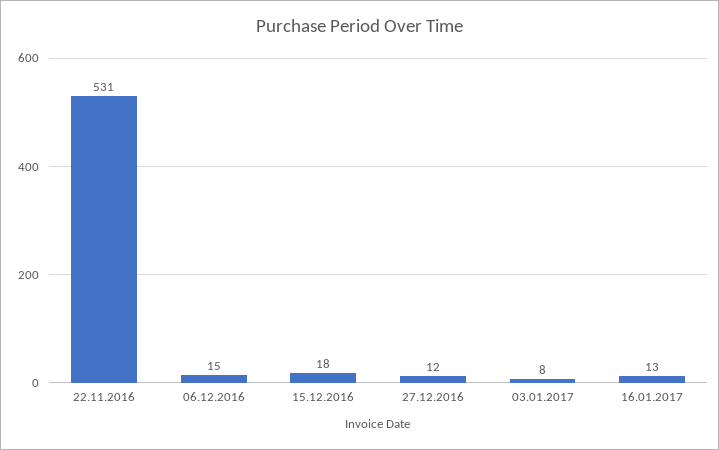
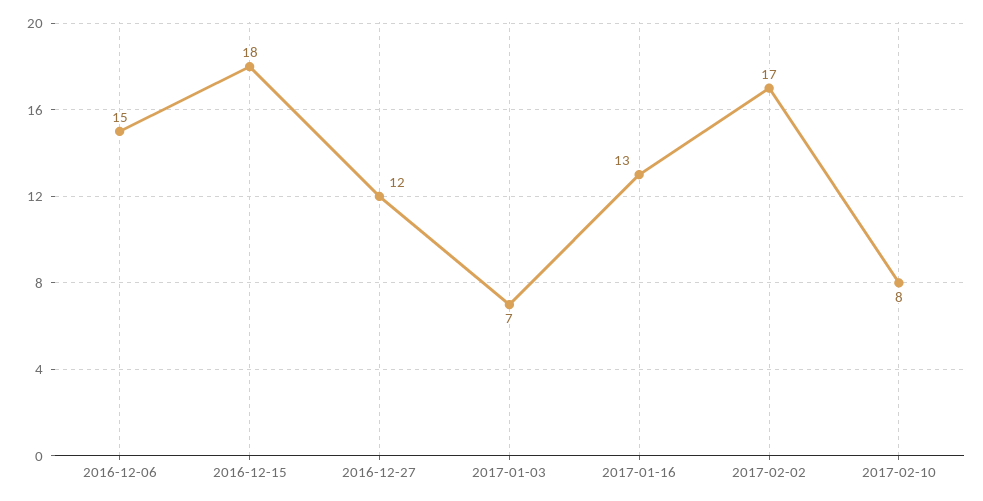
22.11.2016: 531 -> none
03.01.2017: 8 -> 7
2017-02-02: none -> 17
2017-02-10: none -> 8

